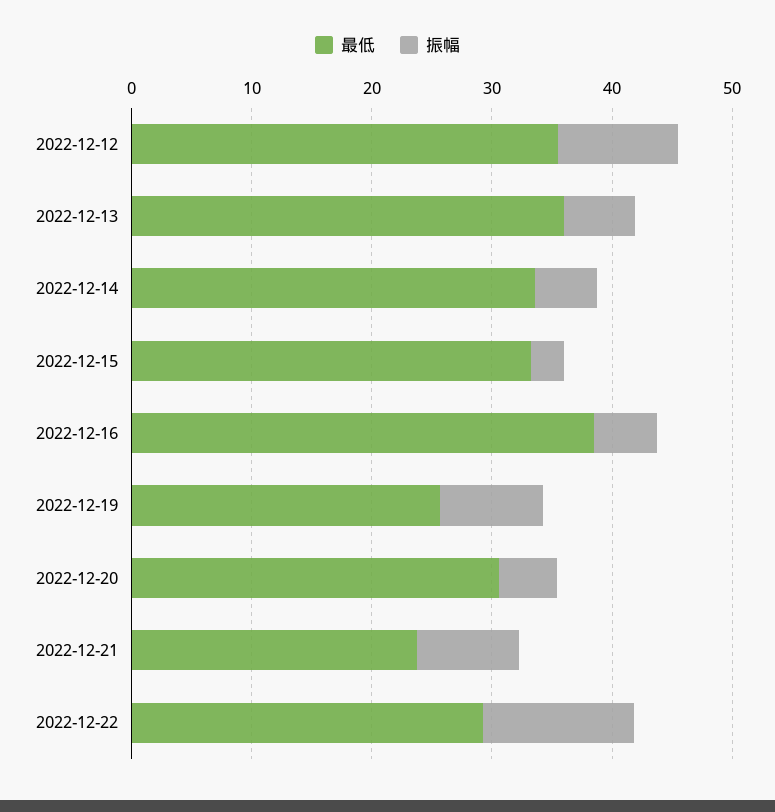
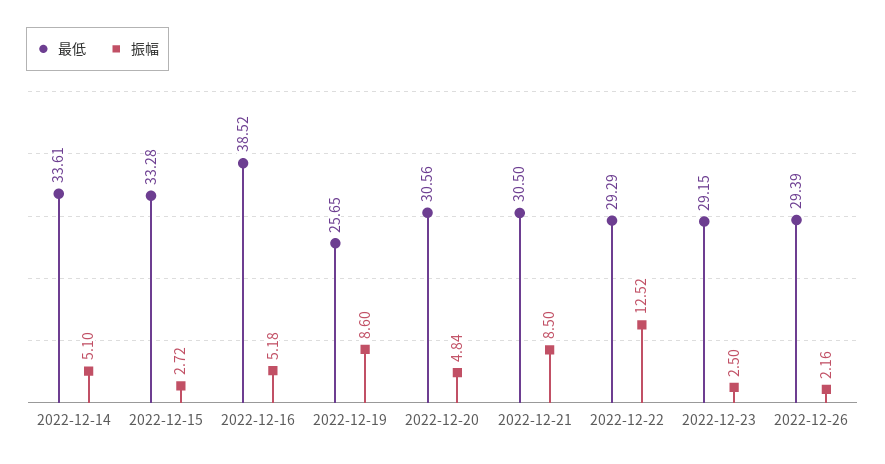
最低, 2022-12-12: 36 -> none
振幅, 2022-12-12: 10 -> none
最低, 2022-12-13: 36 -> none
振幅, 2022-12-13: 6 -> none
最低, 2022-12-21: 24 -> 30.5
最低, 2022-12-23: none -> 29.15
振幅, 2022-12-23: none -> 2.5
最低, 2022-12-26: none -> 29.39
振幅, 2022-12-26: none -> 2.16

